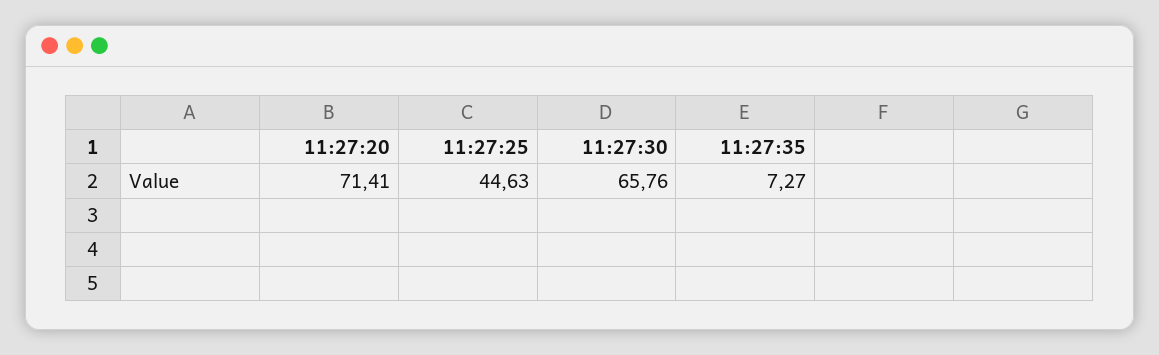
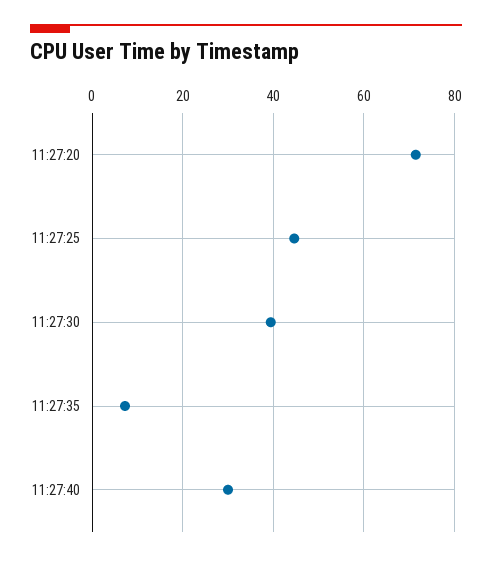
11:27:30: 65.76 -> 40
11:27:40: none -> 30

